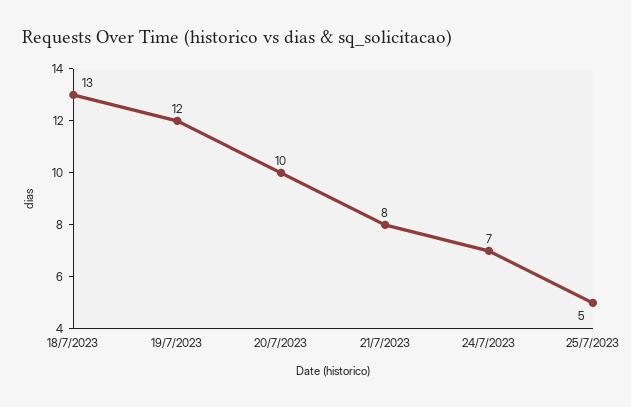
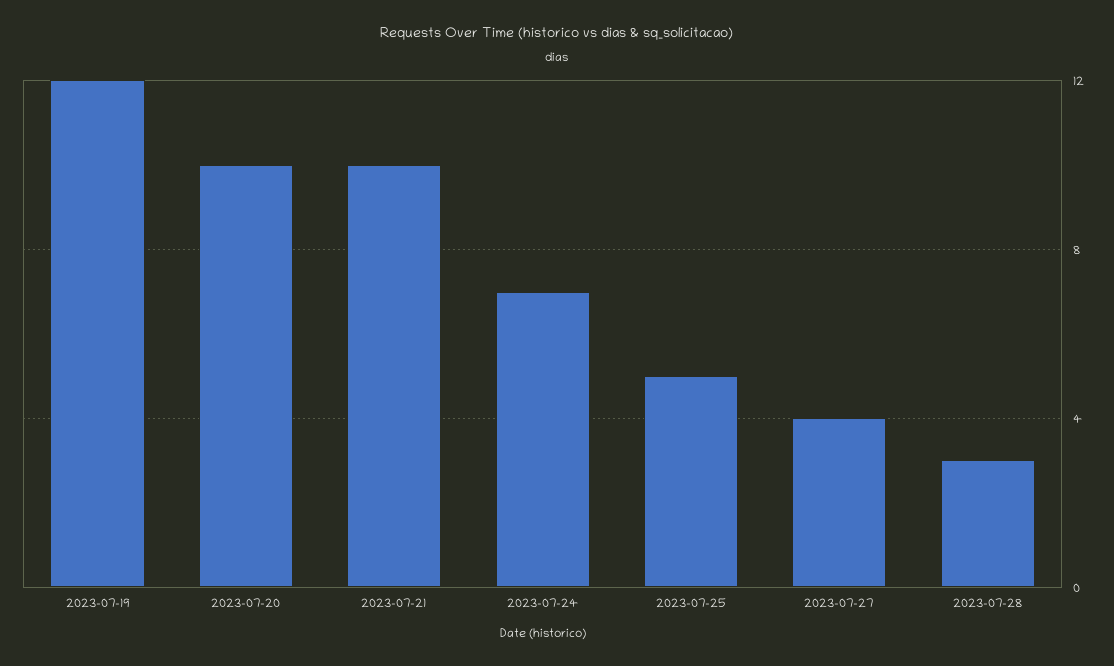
18/7/2023: 13 -> none
21/7/2023: 8 -> 10
2023-07-27: none -> 4
2023-07-28: none -> 3

